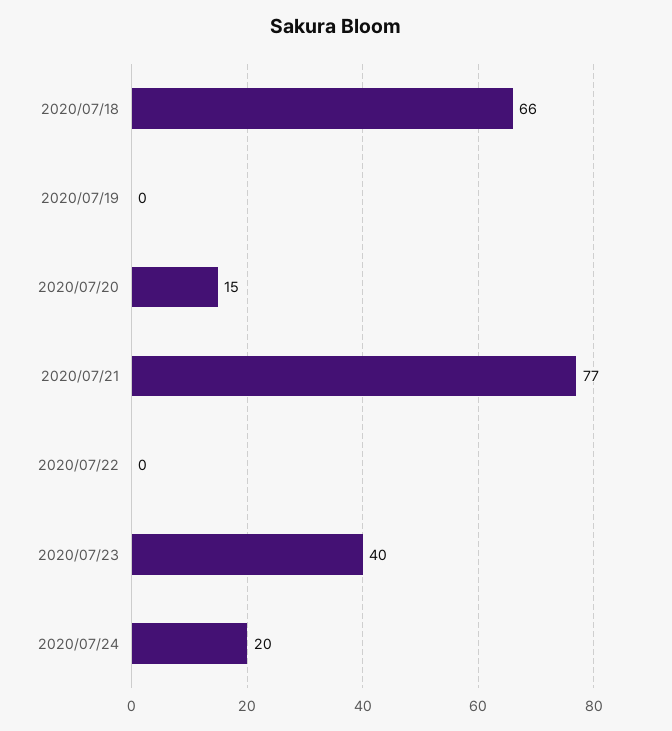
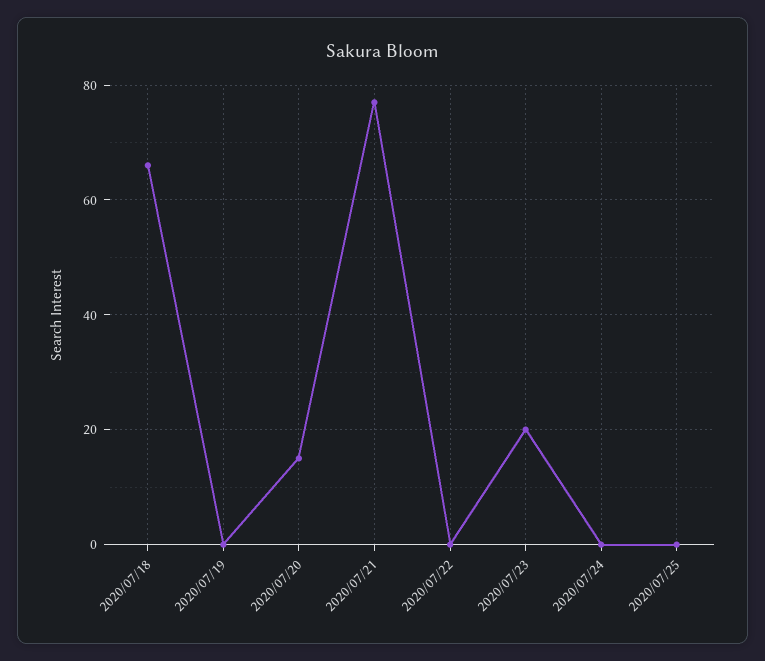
2020/07/23: 40 -> 20
2020/07/24: 20 -> 0
2020/07/25: none -> 0

